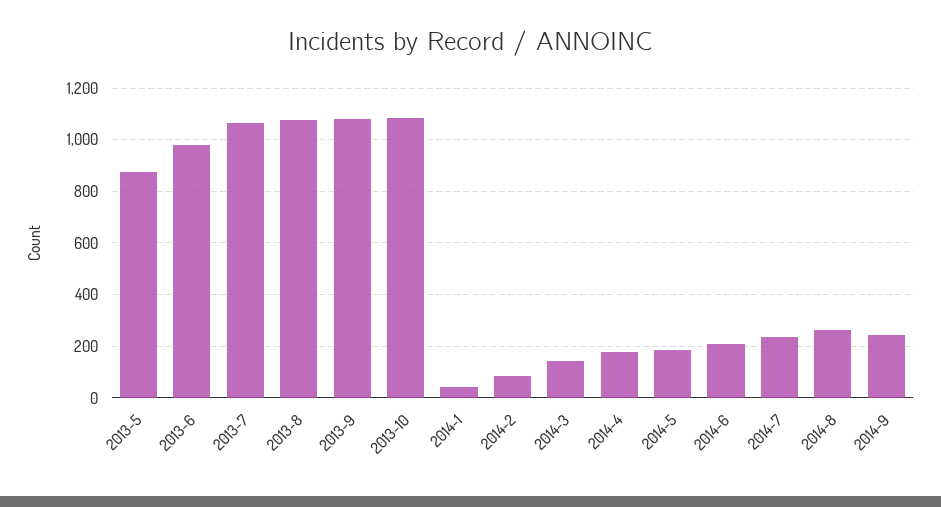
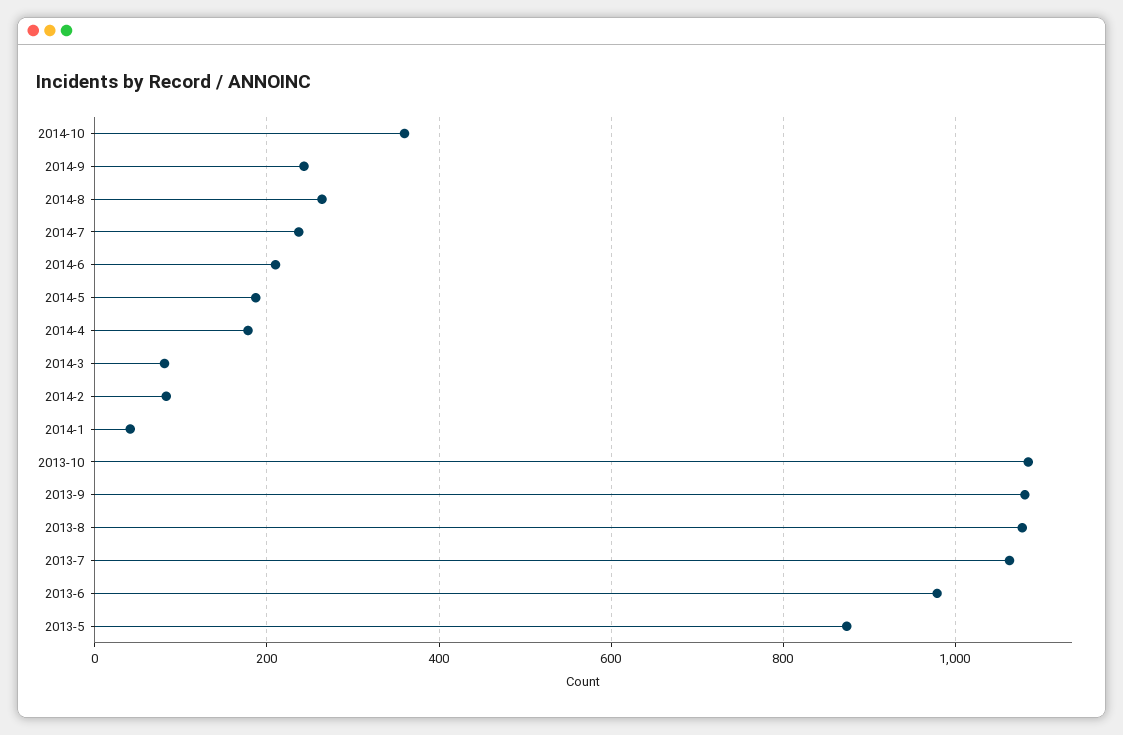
2014-3: 150 -> 80
2014-10: none -> 360

